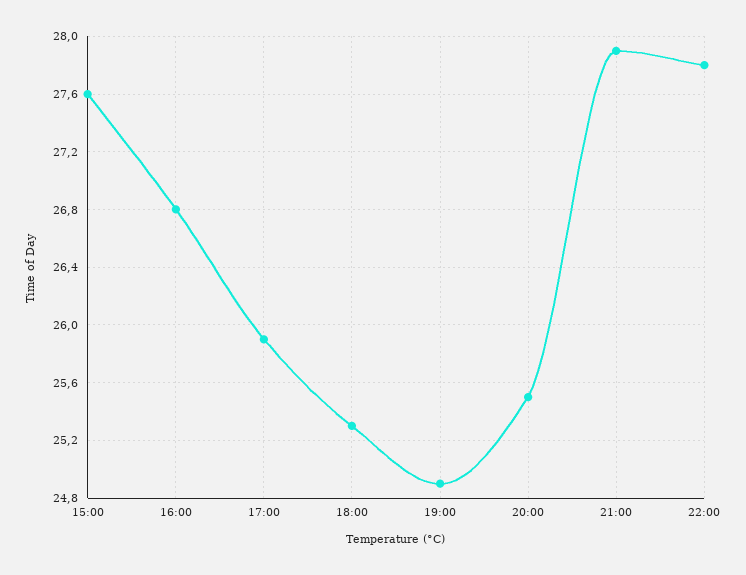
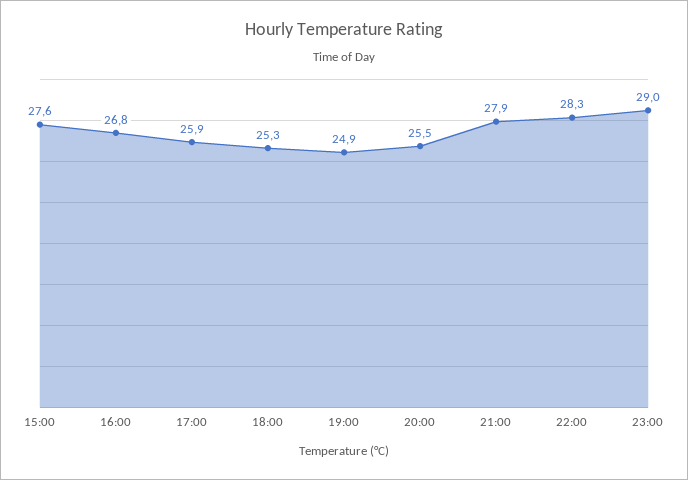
22:00: 27.8 -> 28.3
23:00: none -> 29

